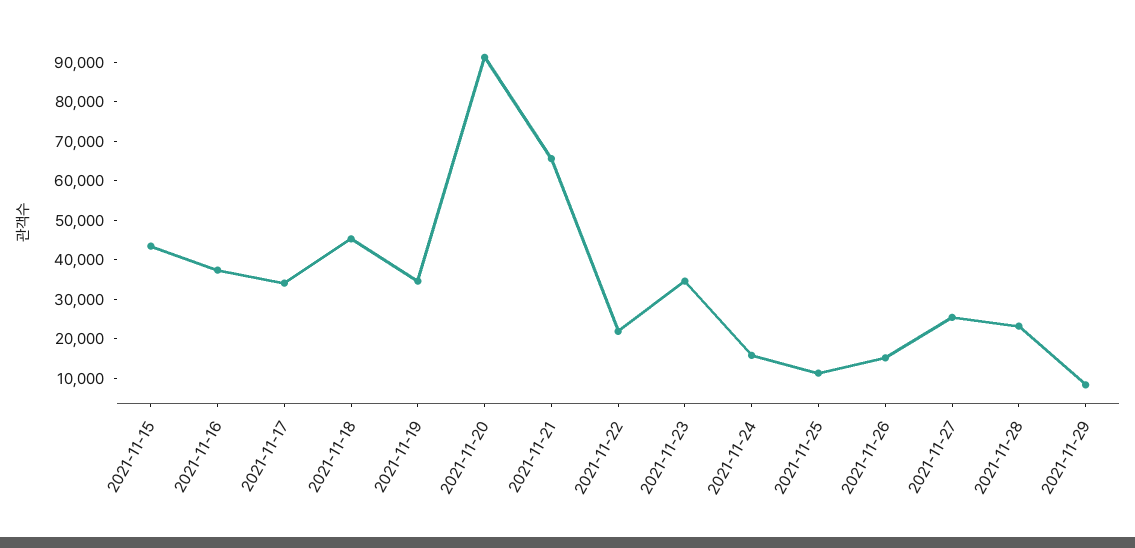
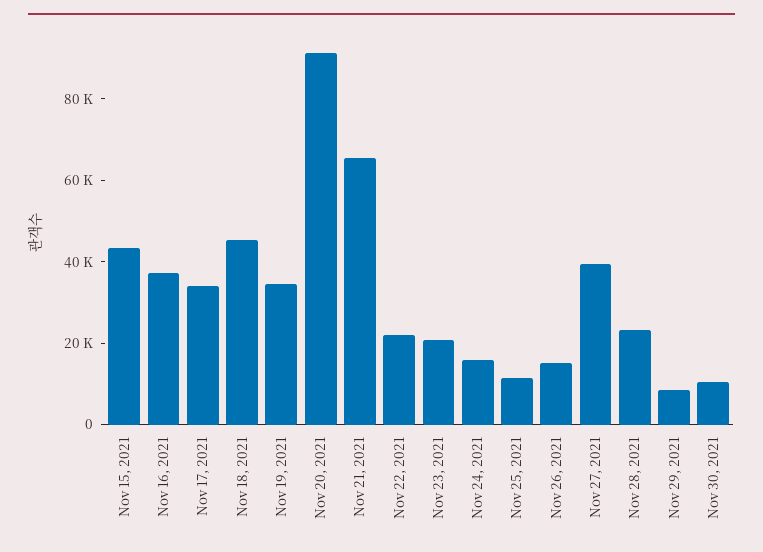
2021-11-23: 35000 -> 20000
2021-11-27: 25000 -> 40000
Nov 30, 2021: none -> 10000

